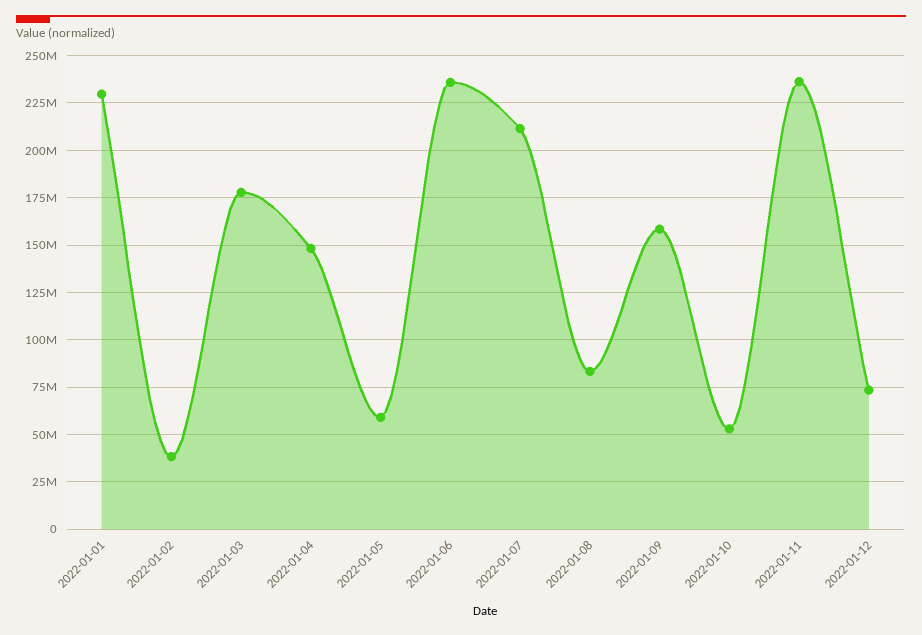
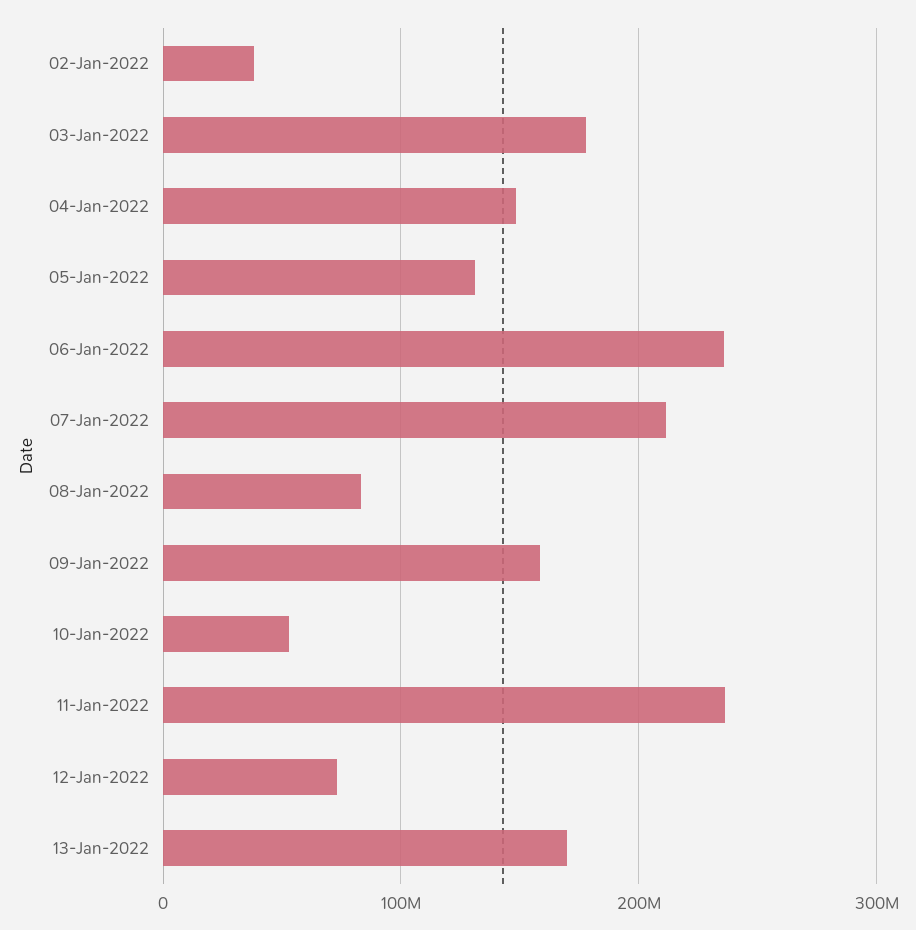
2022-01-01: 230000000 -> none
2022-01-05: 60000000 -> 130000000
13-Jan-2022: none -> 170000000

